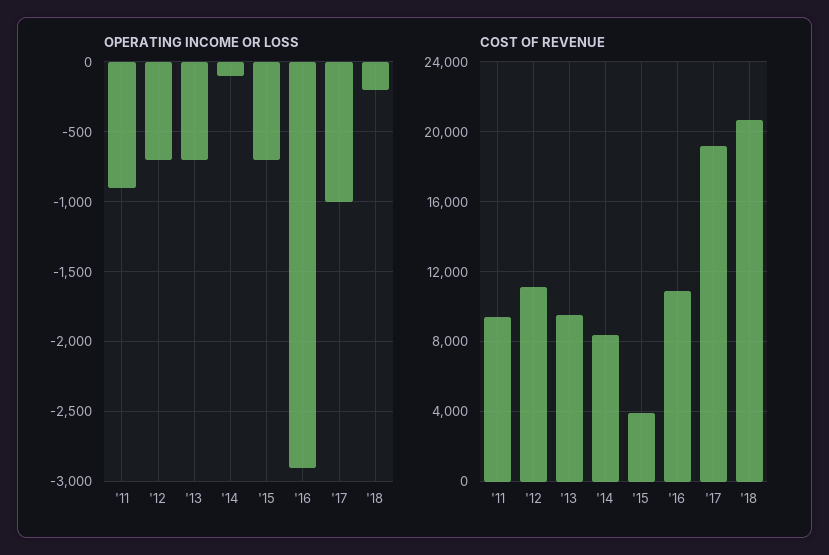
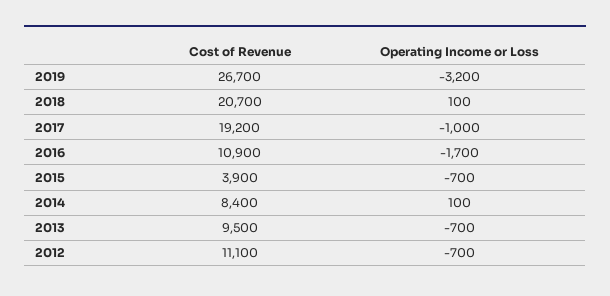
OPERATING INCOME OR LOSS, '11: -900 -> none
OPERATING INCOME OR LOSS, '14: -100 -> 100
OPERATING INCOME OR LOSS, '16: -2900 -> -1700
OPERATING INCOME OR LOSS, '18: -200 -> 100
COST OF REVENUE, '11: 9500 -> none
COST OF REVENUE, 2019: none -> 26700
OPERATING INCOME OR LOSS, 2019: none -> -3200

